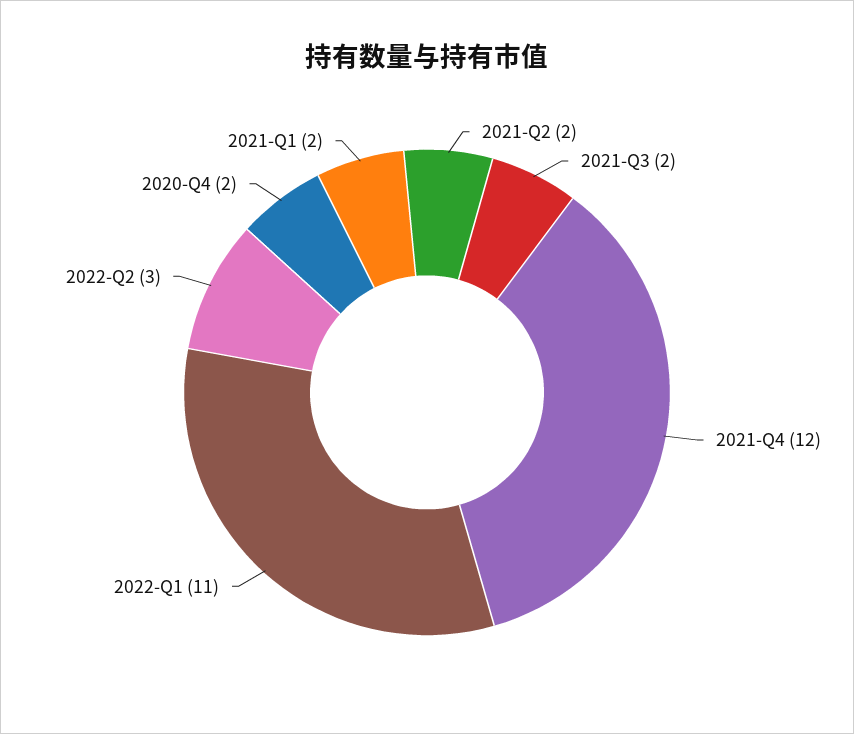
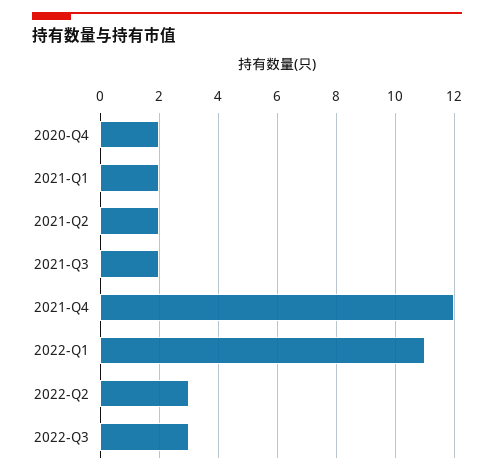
2022-Q3: none -> 3

